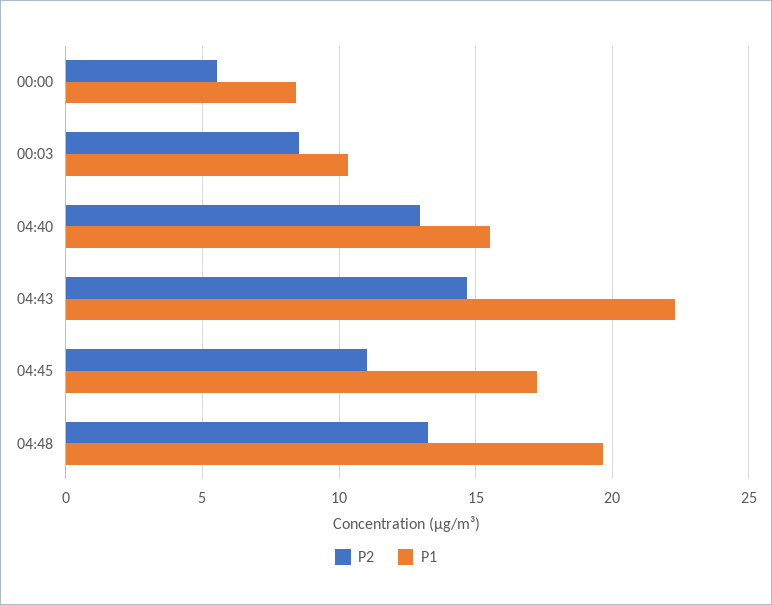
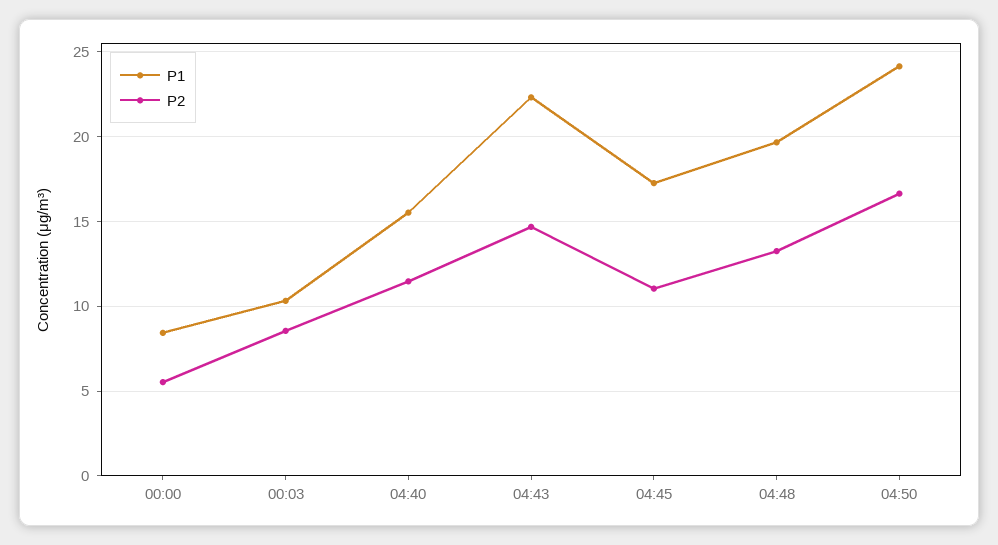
P2, 04:40: 13 -> 11.5
P1, 04:50: none -> 24
P2, 04:50: none -> 16.5

